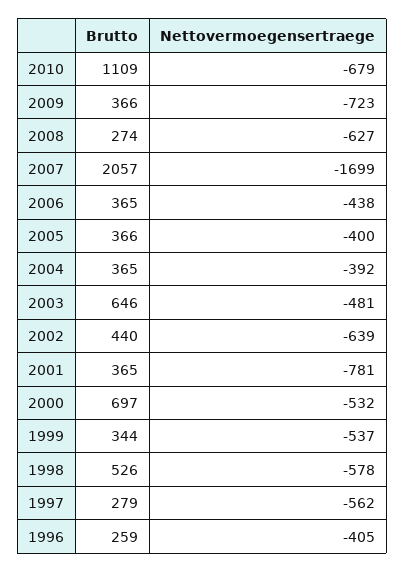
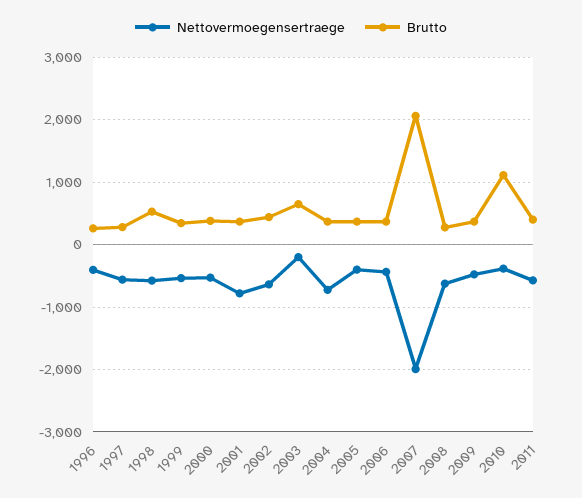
Nettovermoegensertraege, 2010: -679 -> -400
Nettovermoegensertraege, 2009: -723 -> -500
Nettovermoegensertraege, 2007: -1699 -> -2000
Nettovermoegensertraege, 2004: -392 -> -700
Nettovermoegensertraege, 2003: -481 -> -200
Brutto, 2000: 697 -> 400
Nettovermoegensertraege, 2011: none -> -600
Brutto, 2011: none -> 400

